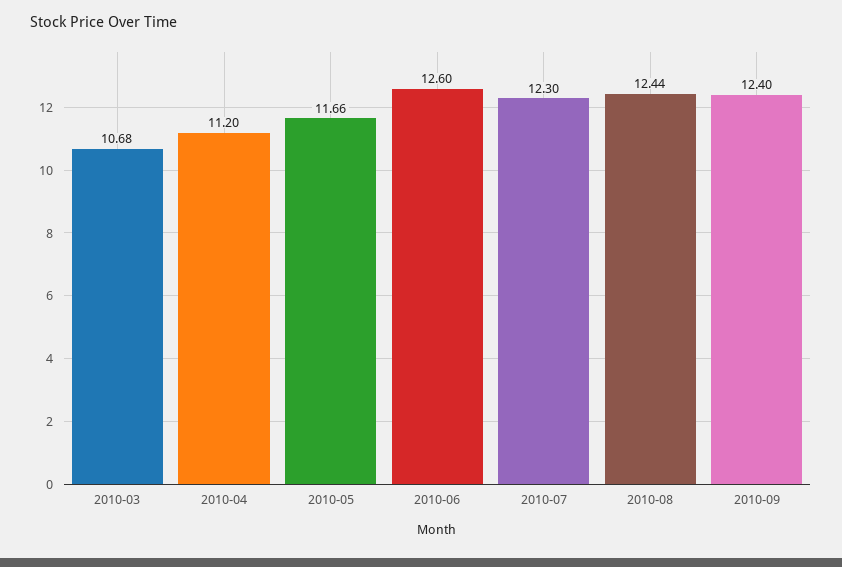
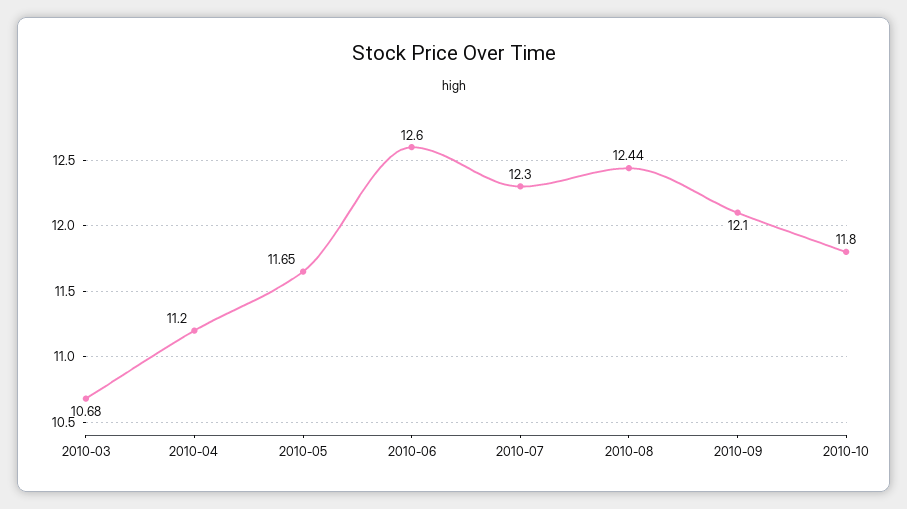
2010-05: 11.66 -> 11.65
2010-09: 12.4 -> 12.1
2010-10: none -> 11.8

